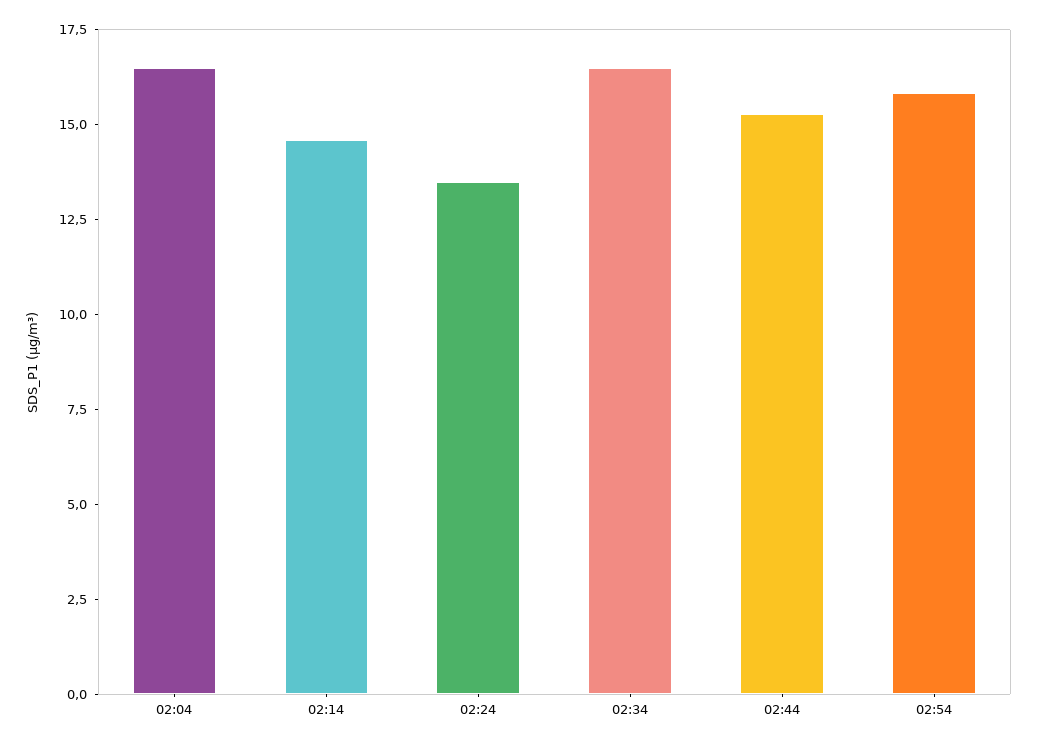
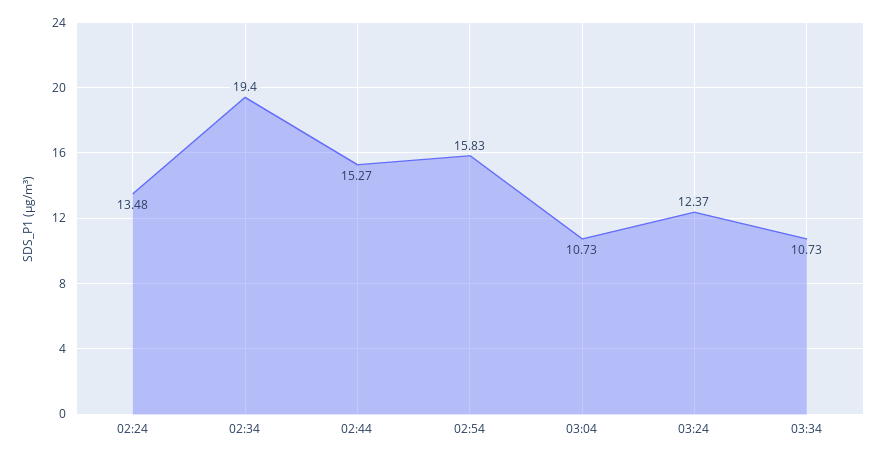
02:04: 16.5 -> none
02:14: 14.5 -> none
02:34: 16.5 -> 19.4
03:04: none -> 10.73
03:24: none -> 12.37
03:34: none -> 10.73

